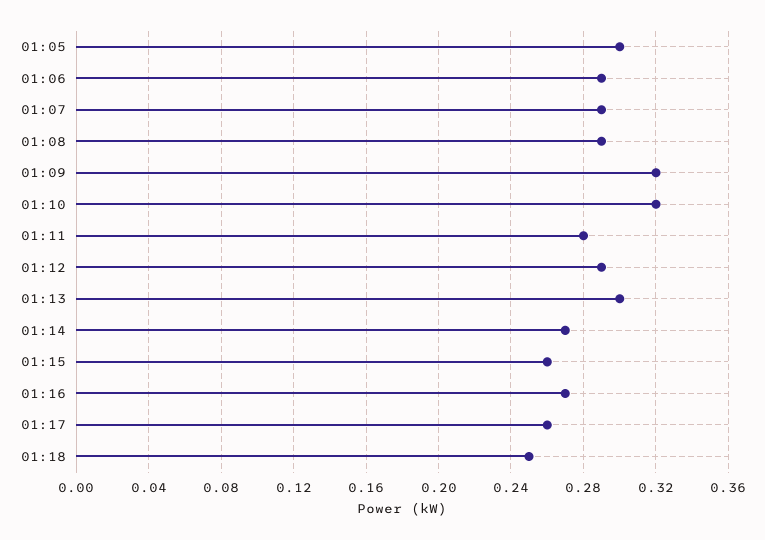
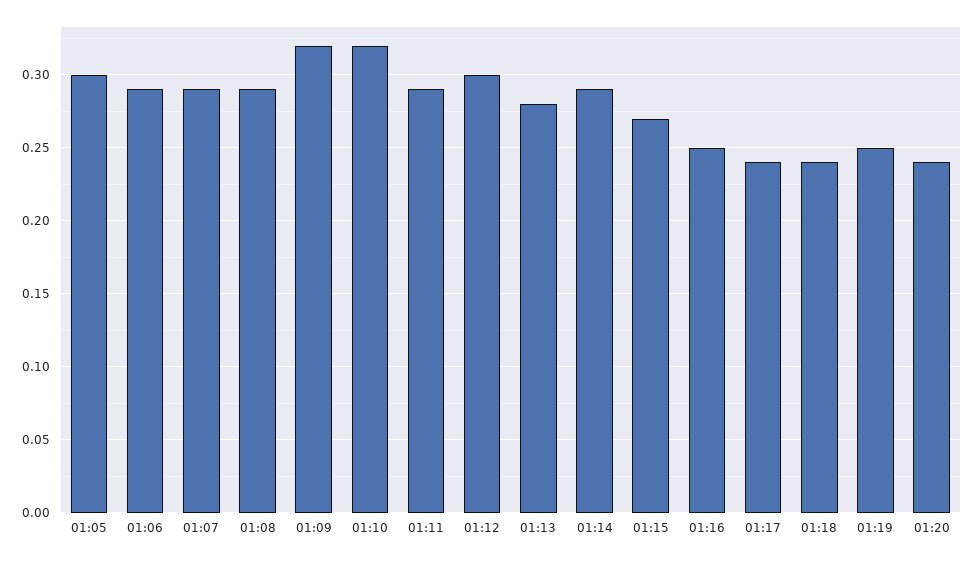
01:11: 0.28 -> 0.29
01:12: 0.29 -> 0.3
01:13: 0.3 -> 0.28
01:14: 0.27 -> 0.29
01:15: 0.26 -> 0.27
01:16: 0.27 -> 0.25
01:17: 0.26 -> 0.24
01:18: 0.25 -> 0.24
01:19: none -> 0.25
01:20: none -> 0.24

